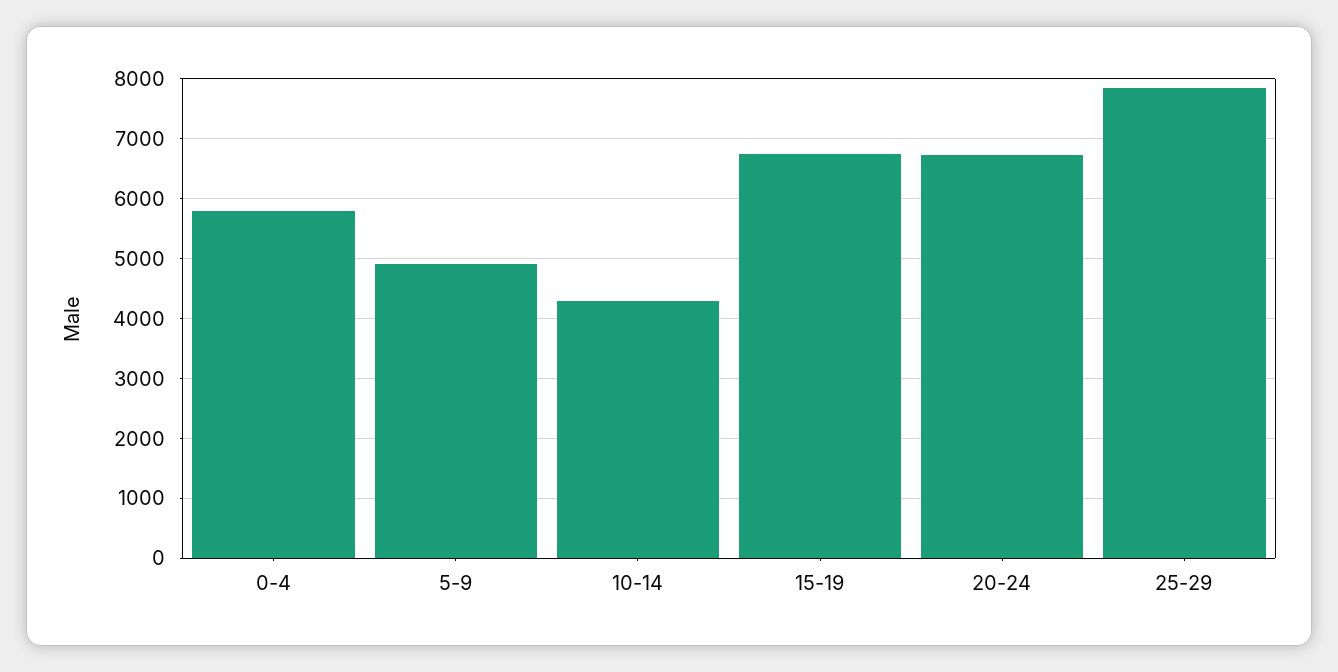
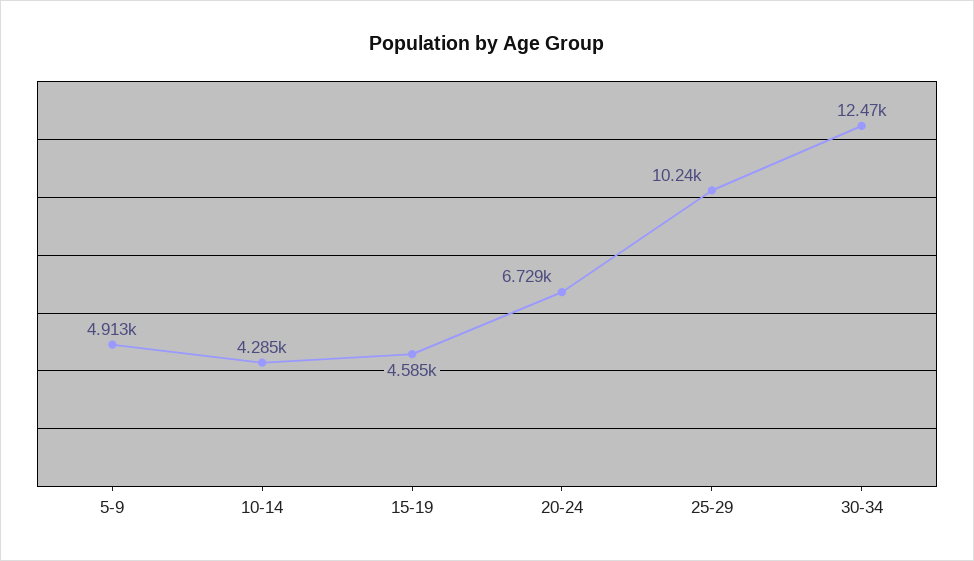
0-4: 5800 -> none
15-19: 6800 -> 4585
25-29: 7800 -> 10240
30-34: none -> 12470

